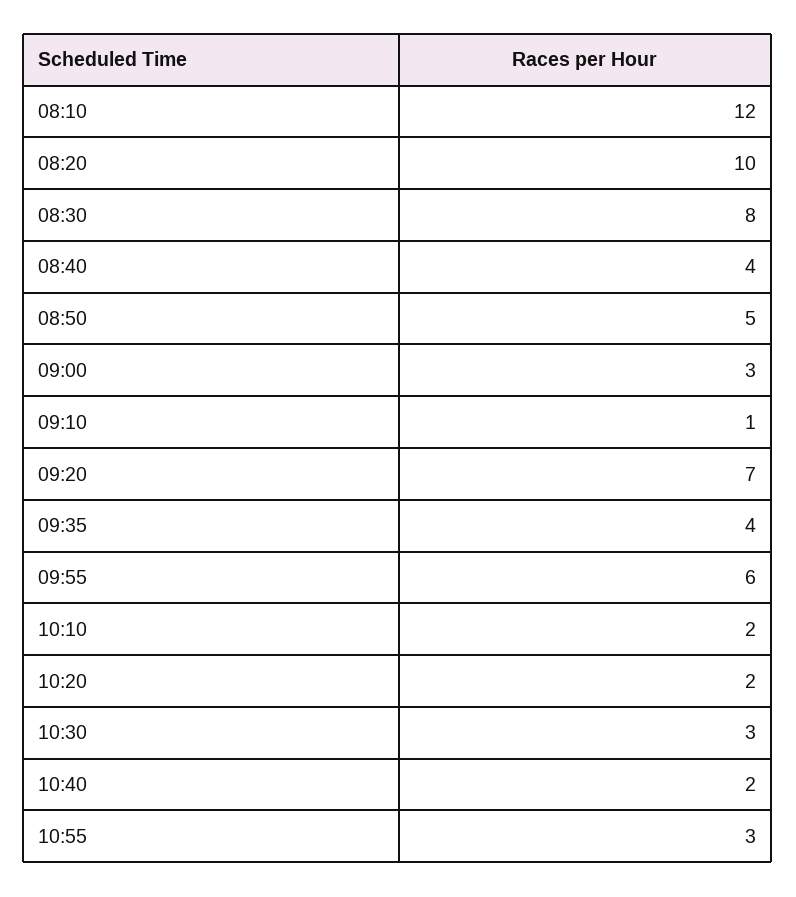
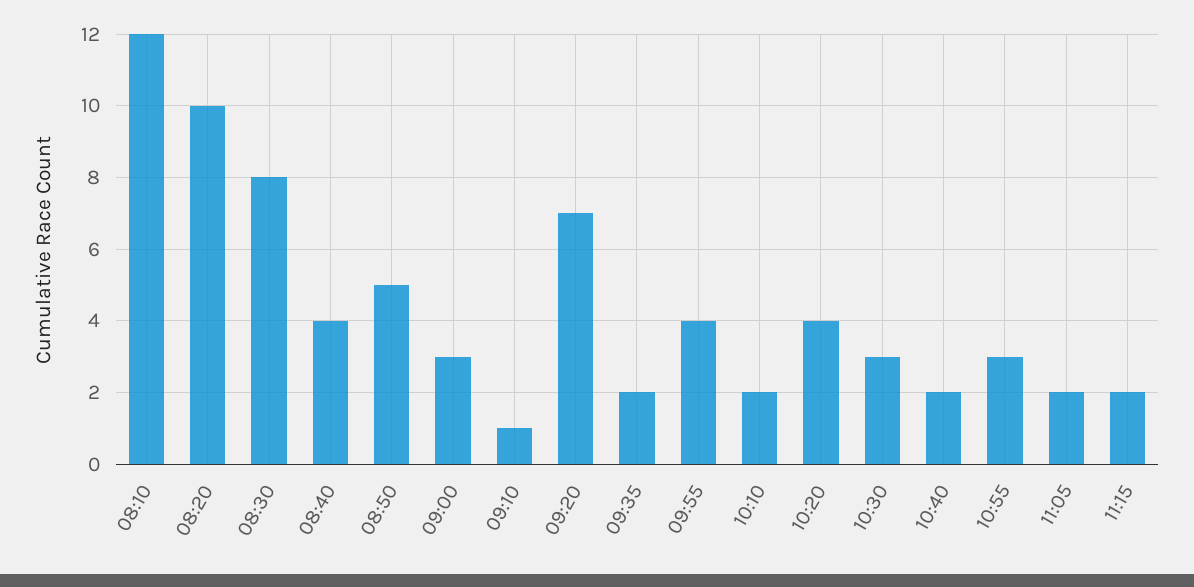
09:35: 4 -> 2
09:55: 6 -> 4
10:20: 2 -> 4
11:05: none -> 2
11:15: none -> 2

